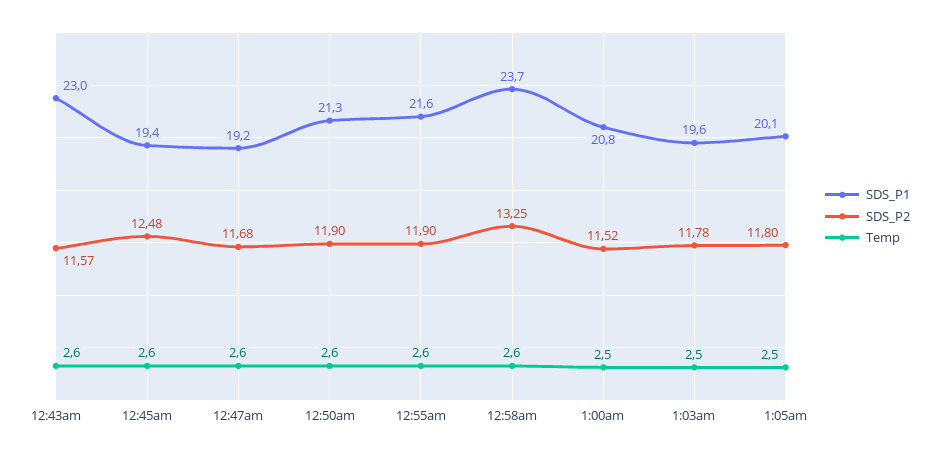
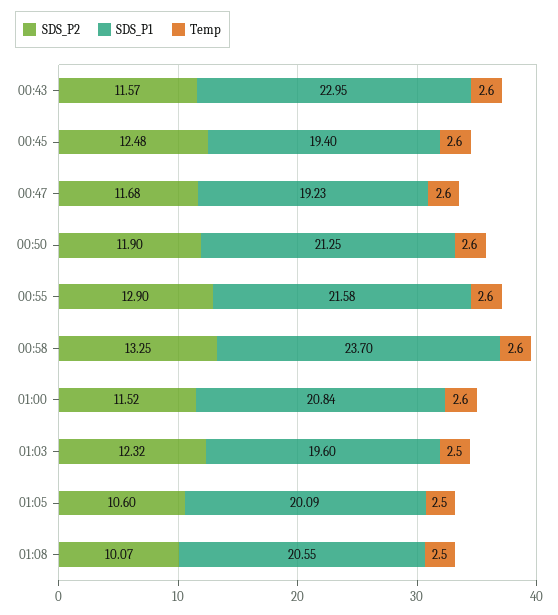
SDS_P2, 12:55am: 11.9 -> 12.9
Temp, 1:00am: 2.5 -> 2.6
SDS_P2, 1:03am: 11.78 -> 12.32
SDS_P2, 1:05am: 11.8 -> 10.6
SDS_P2, 01:08: none -> 10.07
SDS_P1, 01:08: none -> 20.55
Temp, 01:08: none -> 2.5

